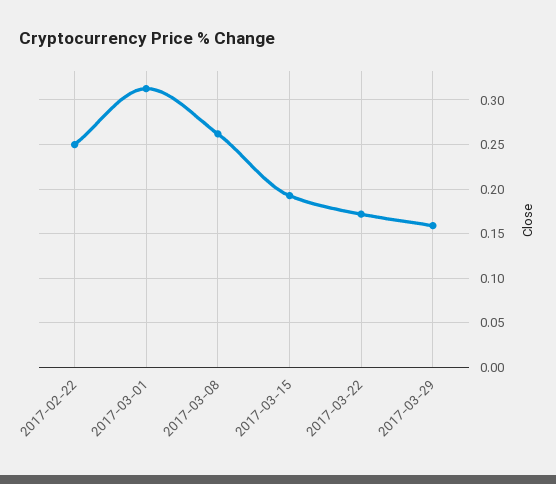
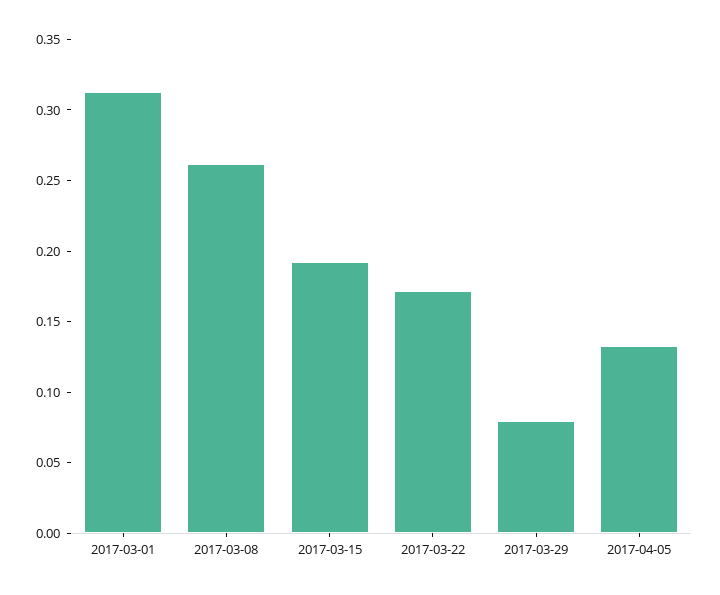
2017-02-22: 0.25 -> none
2017-03-29: 0.16 -> 0.08
2017-04-05: none -> 0.13

